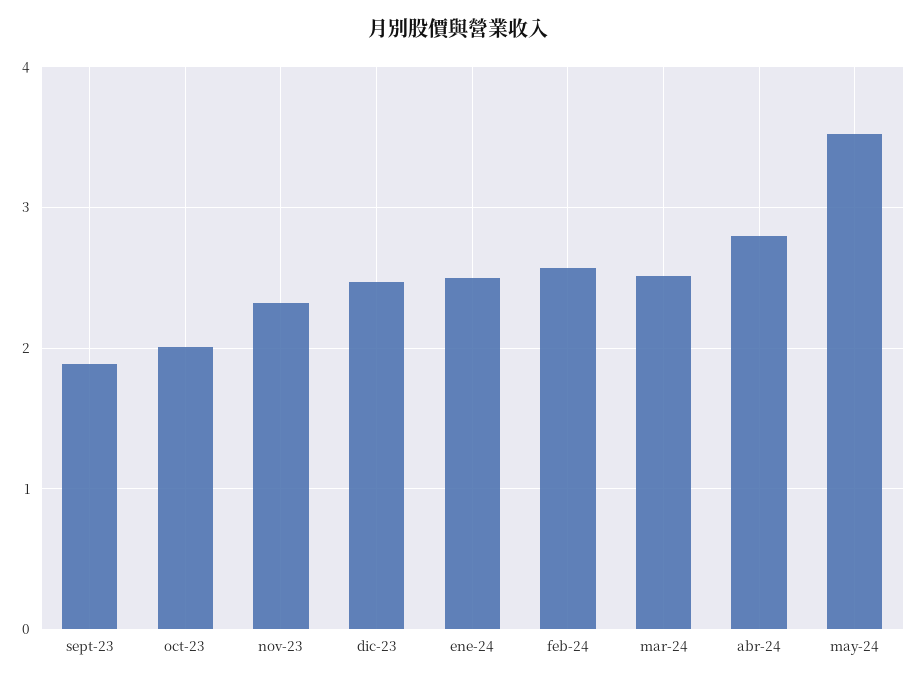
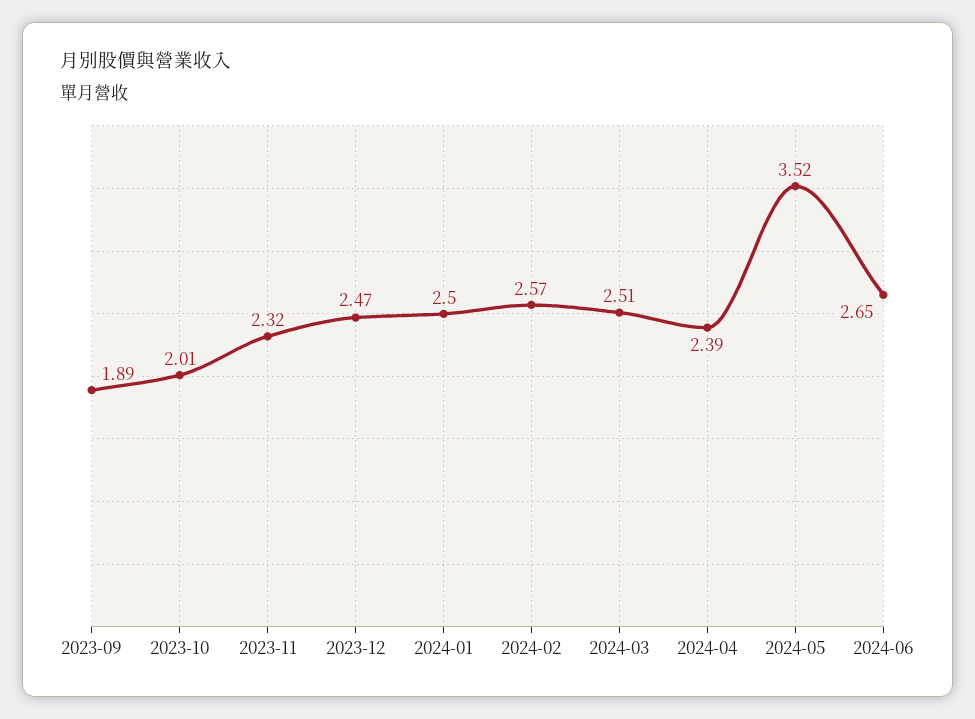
abr-24: 2.8 -> 2.39
2024-06: none -> 2.65

